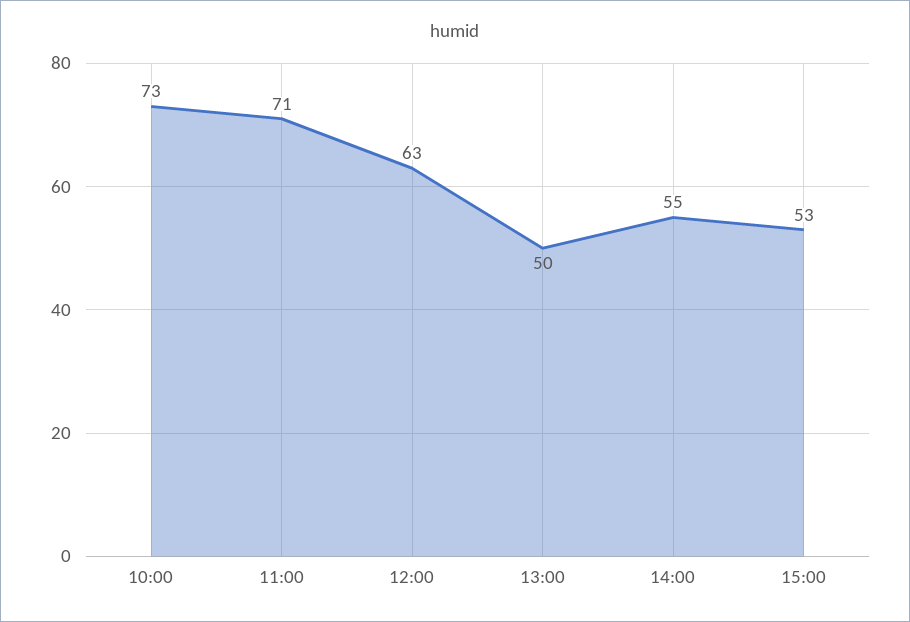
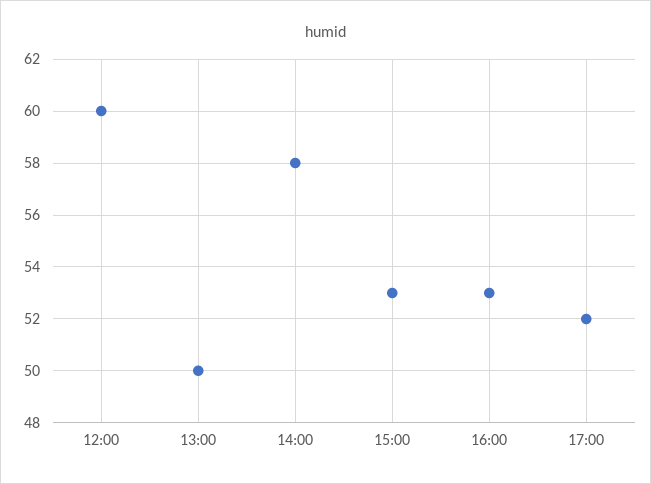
10:00: 73 -> none
11:00: 71 -> none
12:00: 63 -> 60
14:00: 55 -> 58
16:00: none -> 53
17:00: none -> 52

